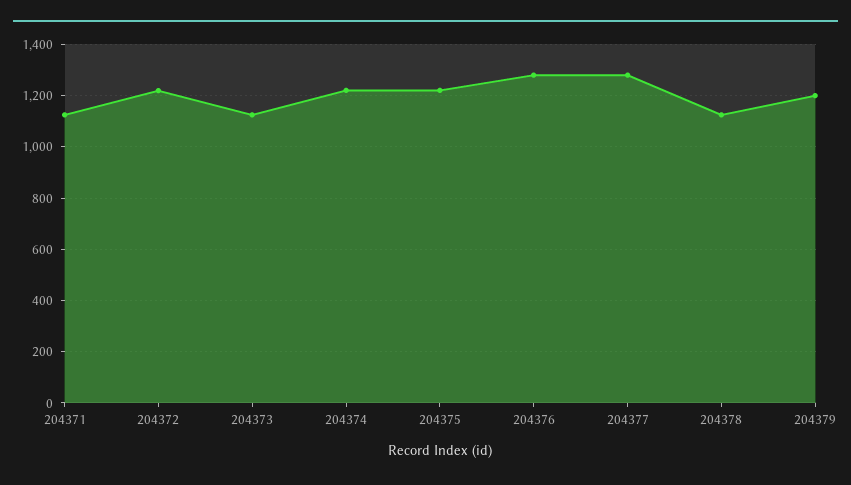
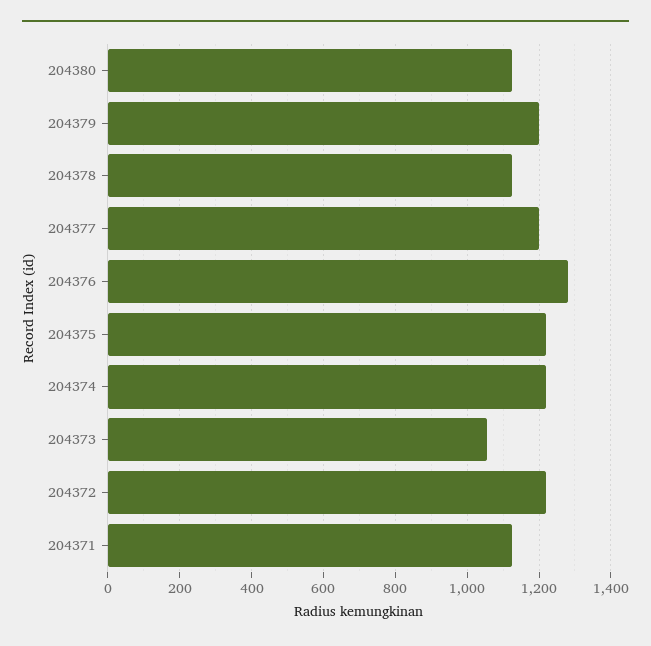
204373: 1125 -> 1060
204377: 1275 -> 1200
204380: none -> 1120

